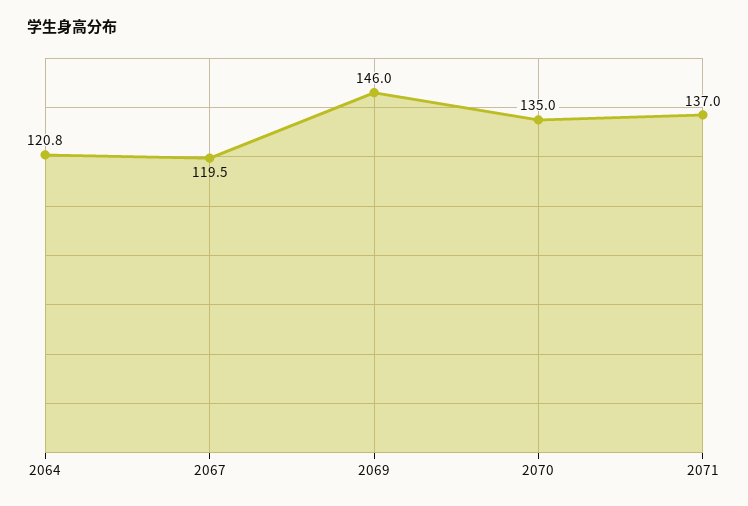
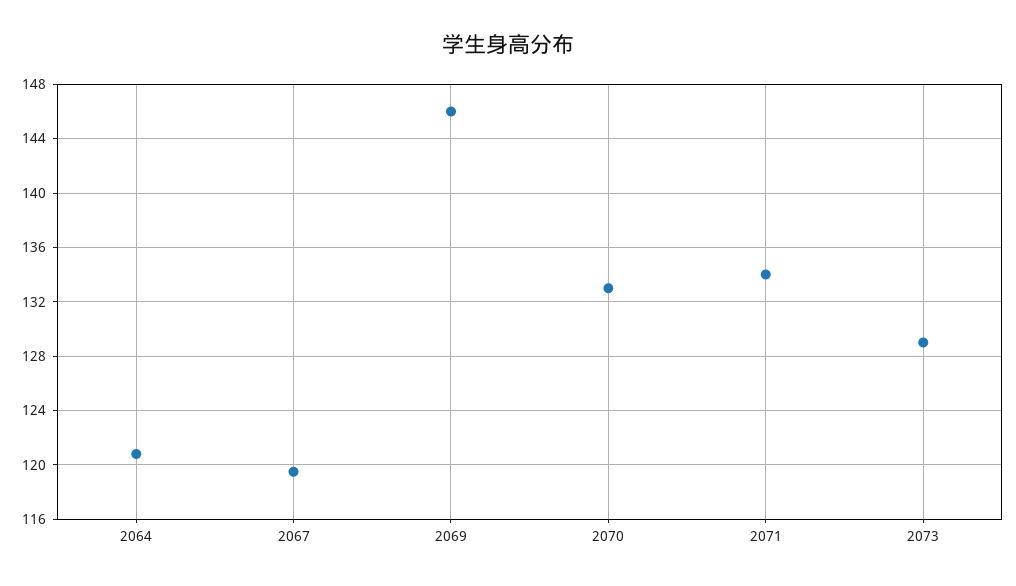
2070: 135 -> 133
2071: 137 -> 134
2073: none -> 129

